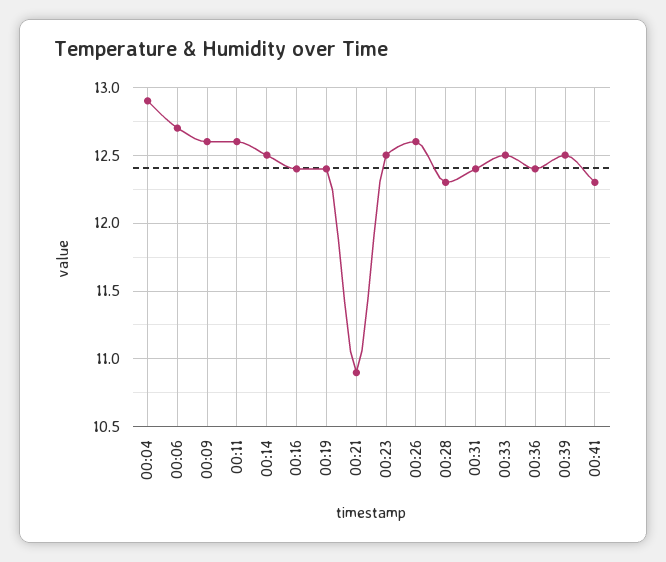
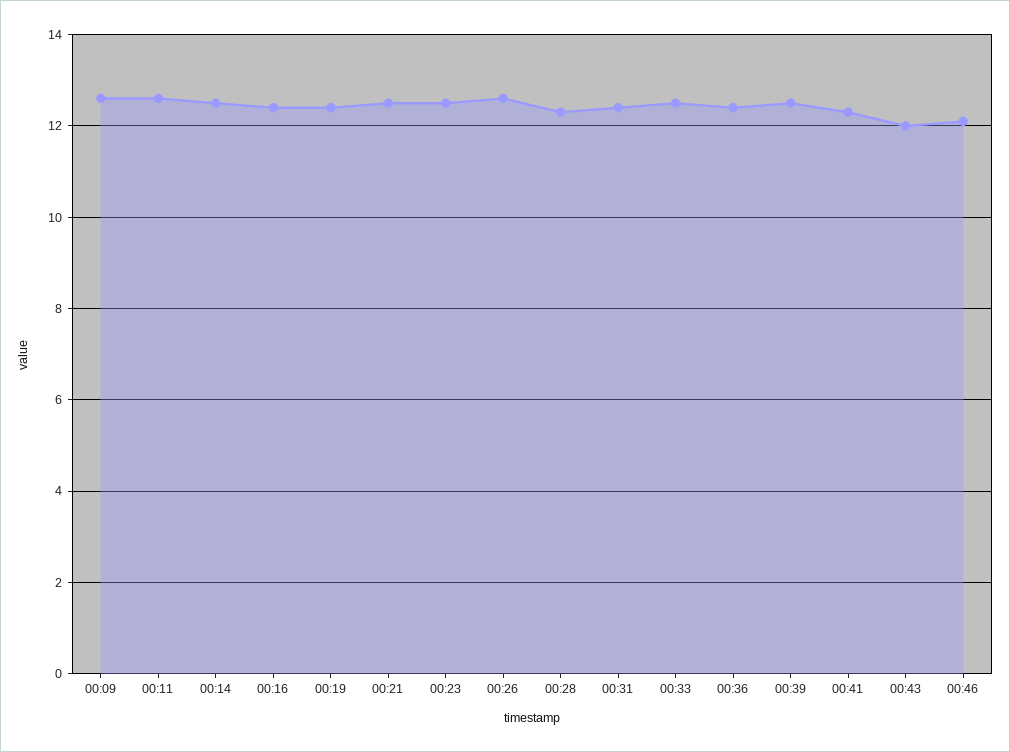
00:04: 12.9 -> none
00:06: 12.7 -> none
00:21: 10.9 -> 12.5
00:43: none -> 12
00:46: none -> 12

